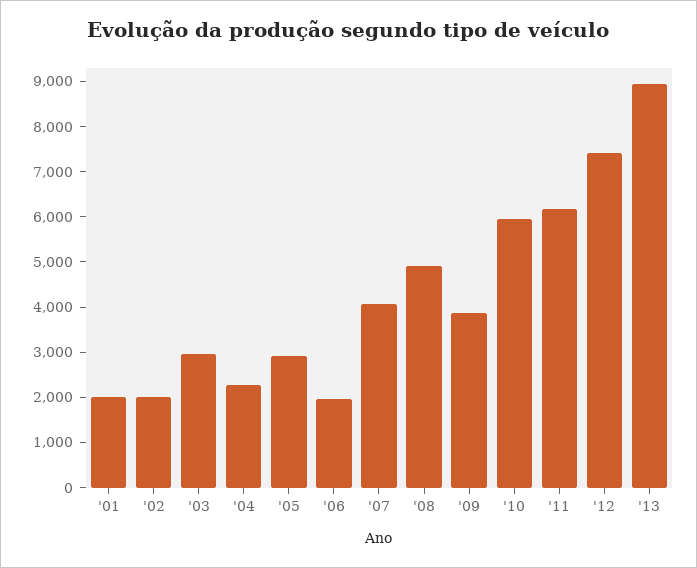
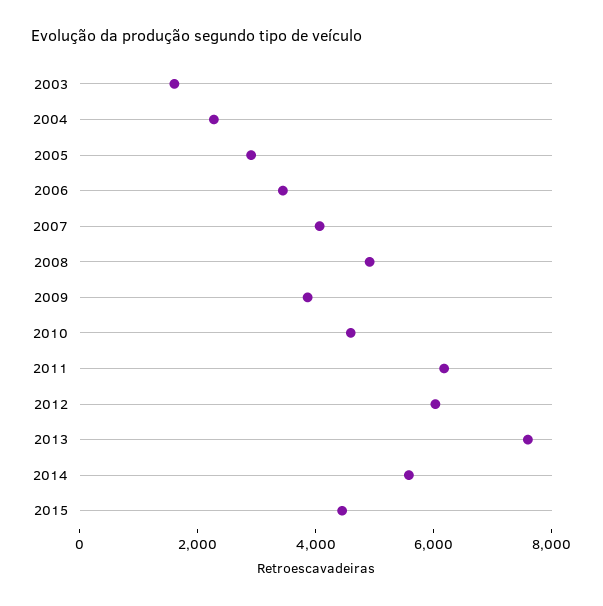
'01: 2000 -> none
'02: 2000 -> none
'03: 3000 -> 1500
'06: 2000 -> 3500
'10: 6000 -> 4500
'12: 7400 -> 6000
'13: 9000 -> 7500
2014: none -> 5500
2015: none -> 4500

